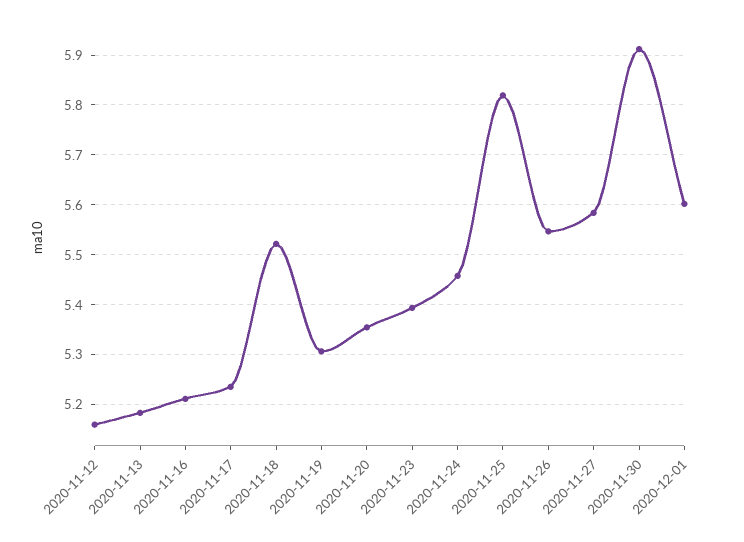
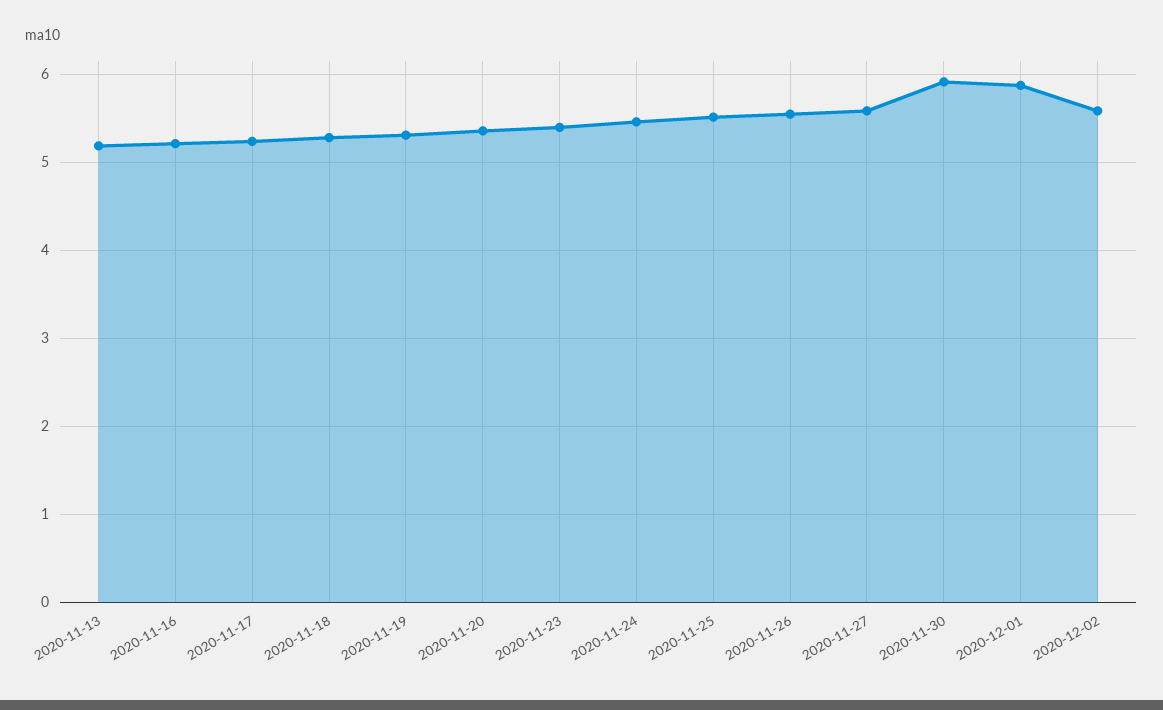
2020-11-12: 5.16 -> none
2020-11-18: 5.52 -> 5.3
2020-11-25: 5.82 -> 5.5
2020-12-01: 5.6 -> 5.9
2020-12-02: none -> 5.6

